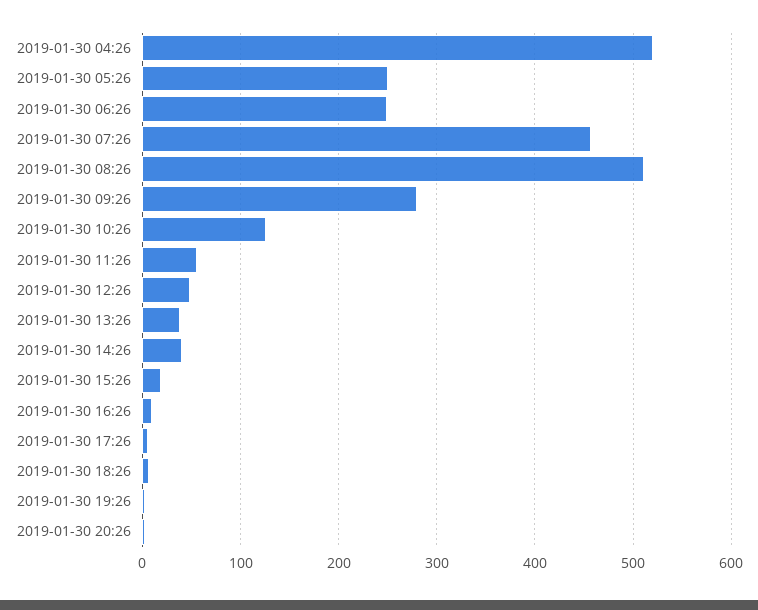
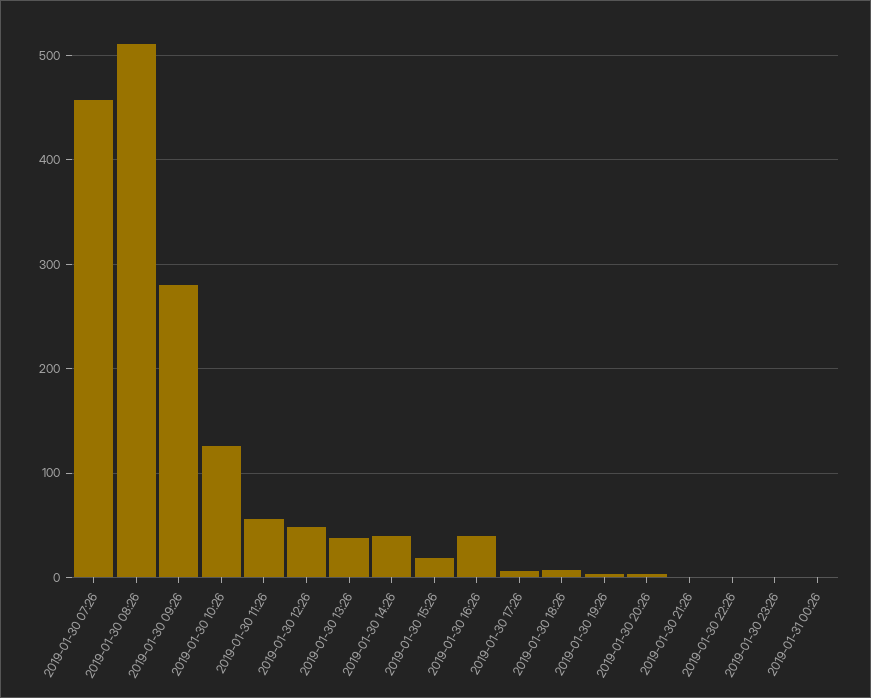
2019-01-30 04:26: 520 -> none
2019-01-30 05:26: 250 -> none
2019-01-30 06:26: 250 -> none
2019-01-30 16:26: 10 -> 40
2019-01-30 21:26: none -> 0
2019-01-30 22:26: none -> 0
2019-01-30 23:26: none -> 0
2019-01-31 00:26: none -> 0

